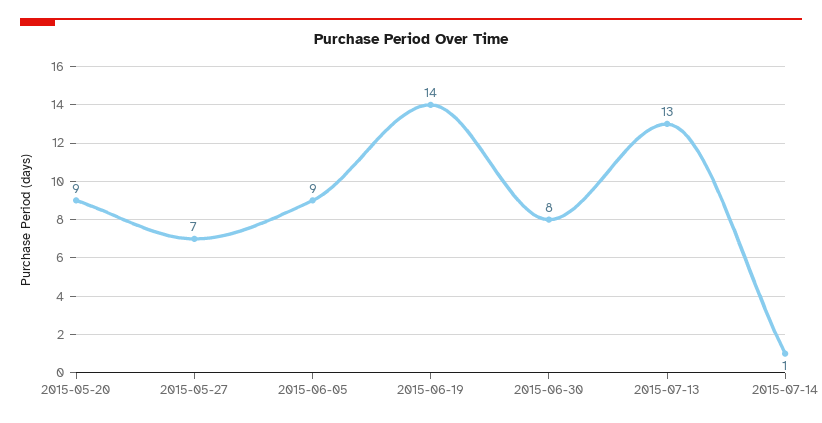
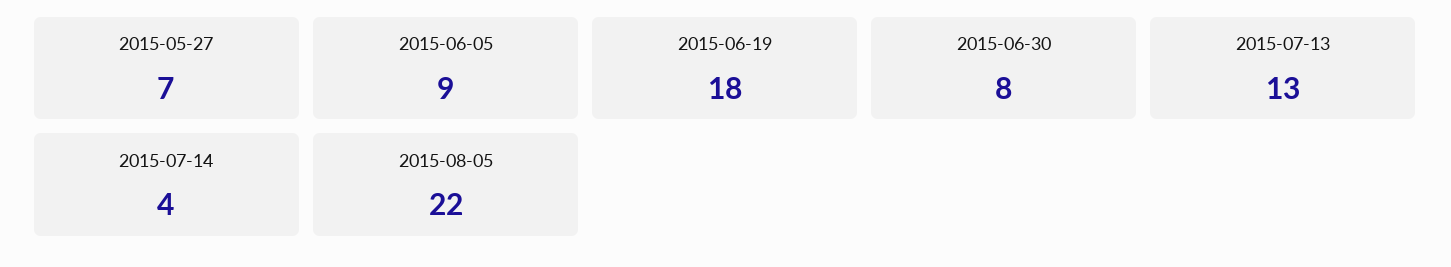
2015-05-20: 9 -> none
2015-06-19: 14 -> 18
2015-07-14: 1 -> 4
2015-08-05: none -> 22

